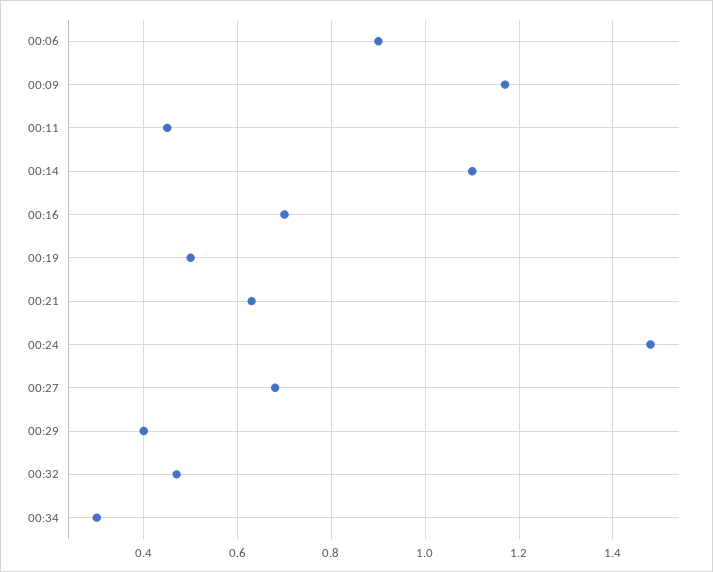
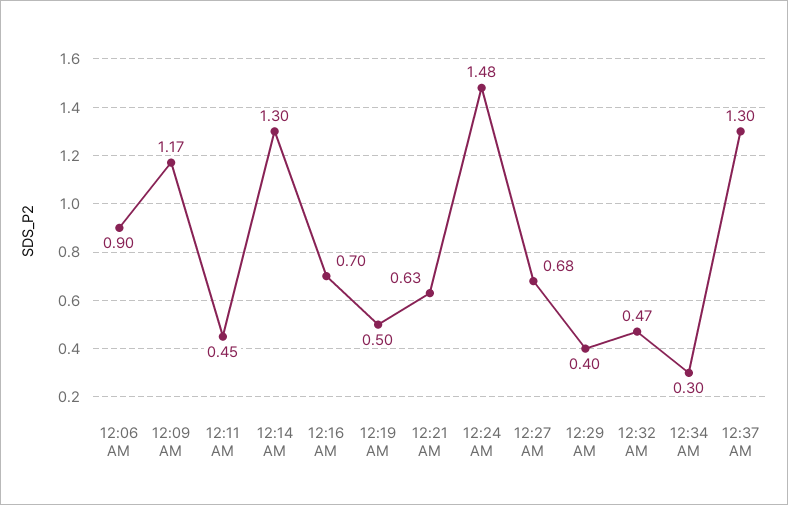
00:14: 1.1 -> 1.3
12:37 AM: none -> 1.3

